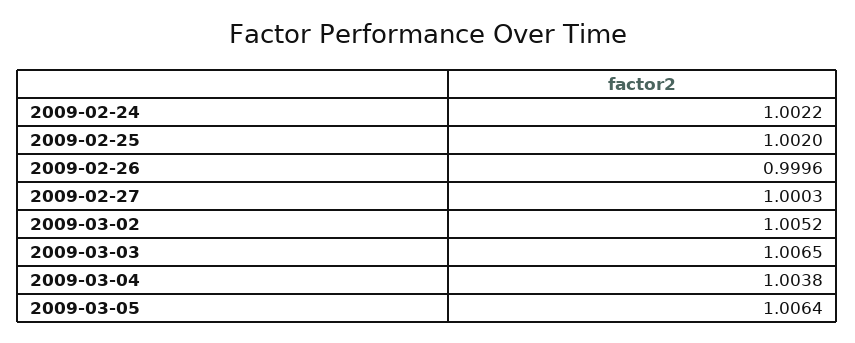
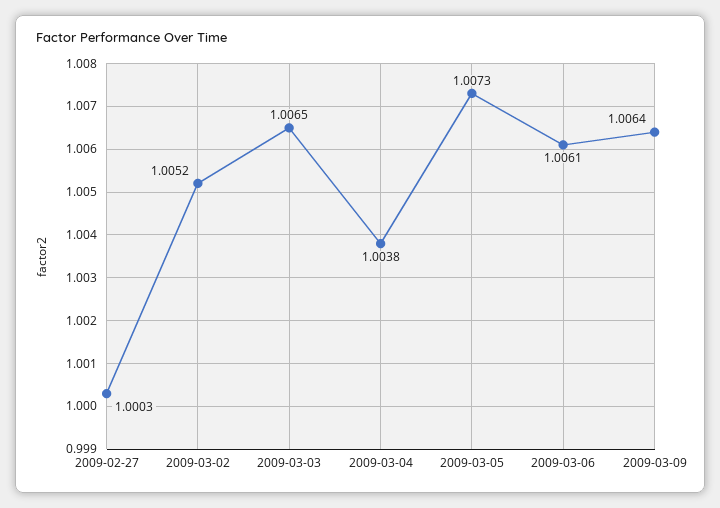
2009-02-24: 1.0022 -> none
2009-02-25: 1.002 -> none
2009-02-26: 0.9996 -> none
2009-03-05: 1.0064 -> 1.0073
2009-03-06: none -> 1.0061
2009-03-09: none -> 1.0064

